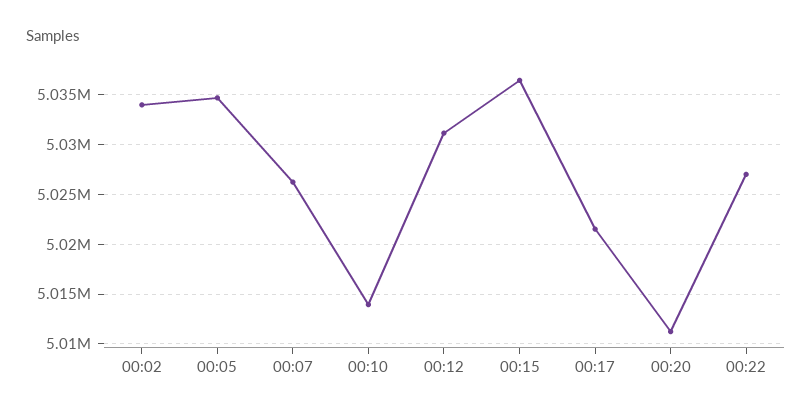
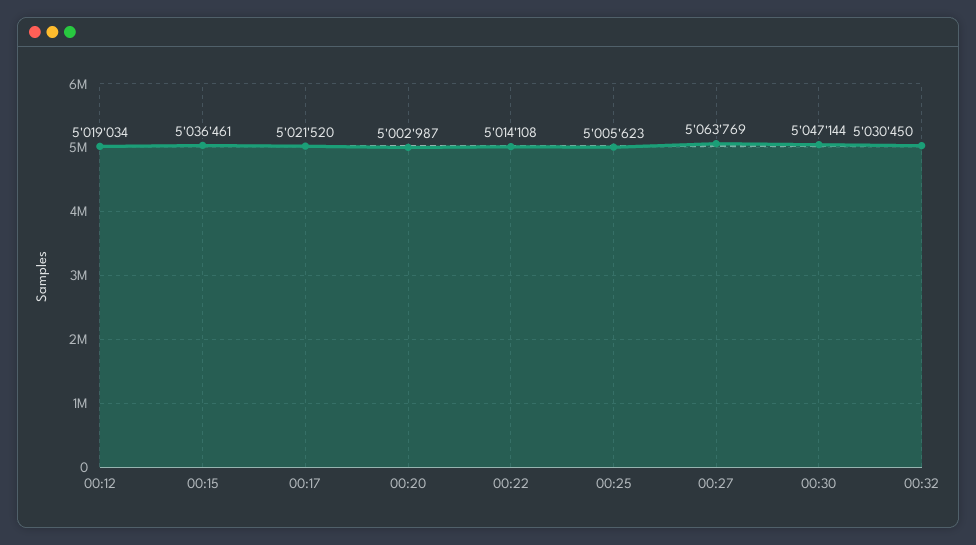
00:02: 5034000 -> none
00:05: 5035000 -> none
00:07: 5026000 -> none
00:10: 5014000 -> none
00:12: 5031000 -> 5019034
00:20: 5011000 -> 5002987
00:22: 5027000 -> 5014108
00:25: none -> 5005623
00:27: none -> 5063769
00:30: none -> 5047144
00:32: none -> 5030450

